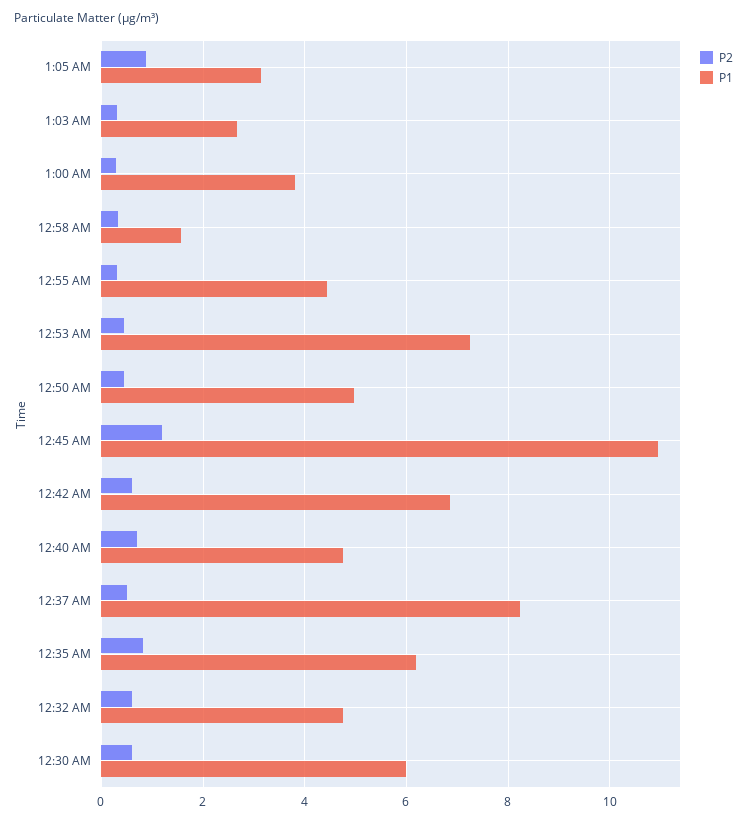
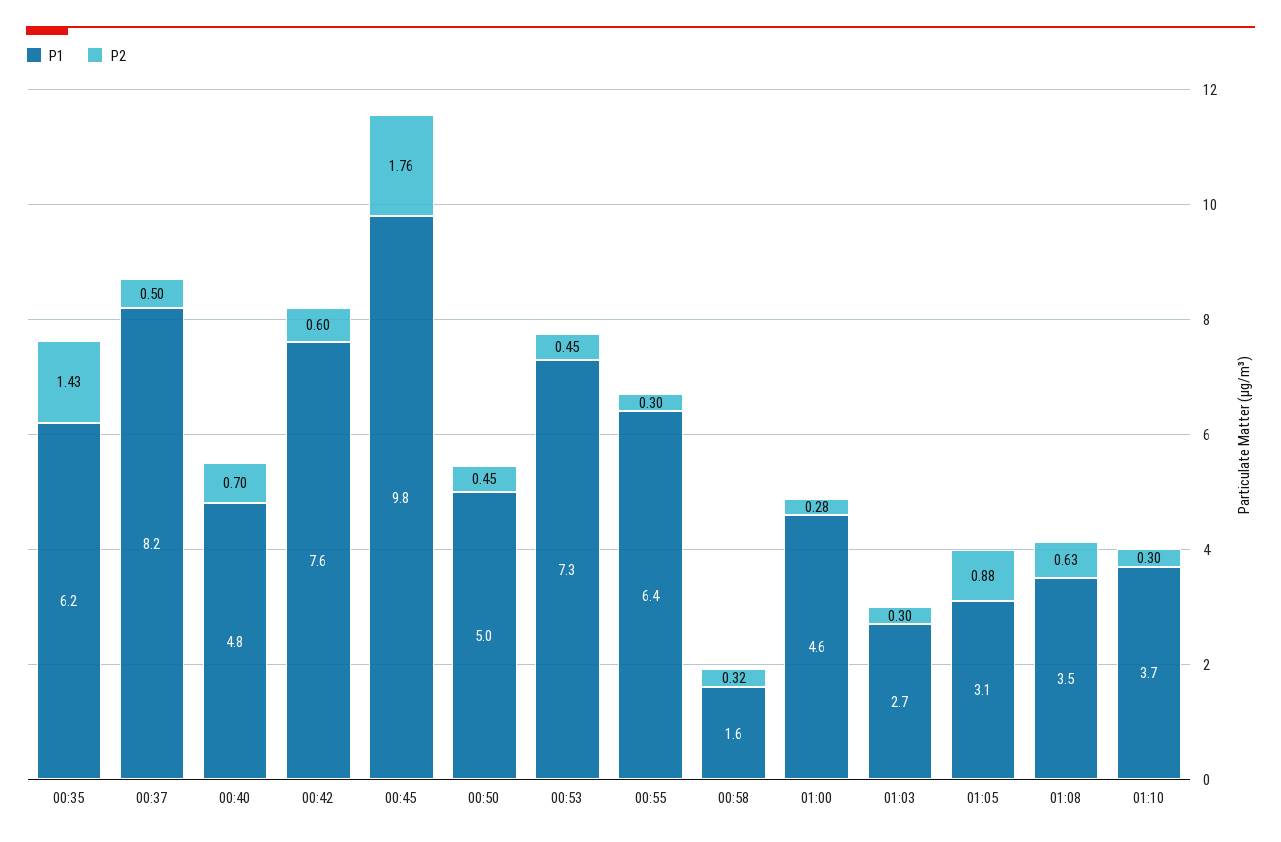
P1, 1:00 AM: 3.8 -> 4.6
P1, 12:55 AM: 4.4 -> 6.4
P2, 12:45 AM: 1.2 -> 1.76
P1, 12:45 AM: 11 -> 9.8
P1, 12:42 AM: 6.8 -> 7.6
P2, 12:35 AM: 0.8 -> 1.43
P2, 12:32 AM: 0.6 -> none
P1, 12:32 AM: 4.8 -> none
P2, 12:30 AM: 0.6 -> none
P1, 12:30 AM: 6 -> none
P1, 01:08: none -> 3.5
P2, 01:08: none -> 0.63
P1, 01:10: none -> 3.7
P2, 01:10: none -> 0.3

